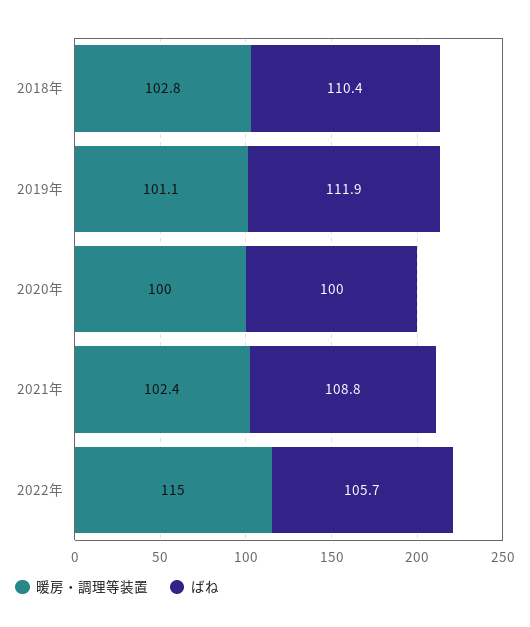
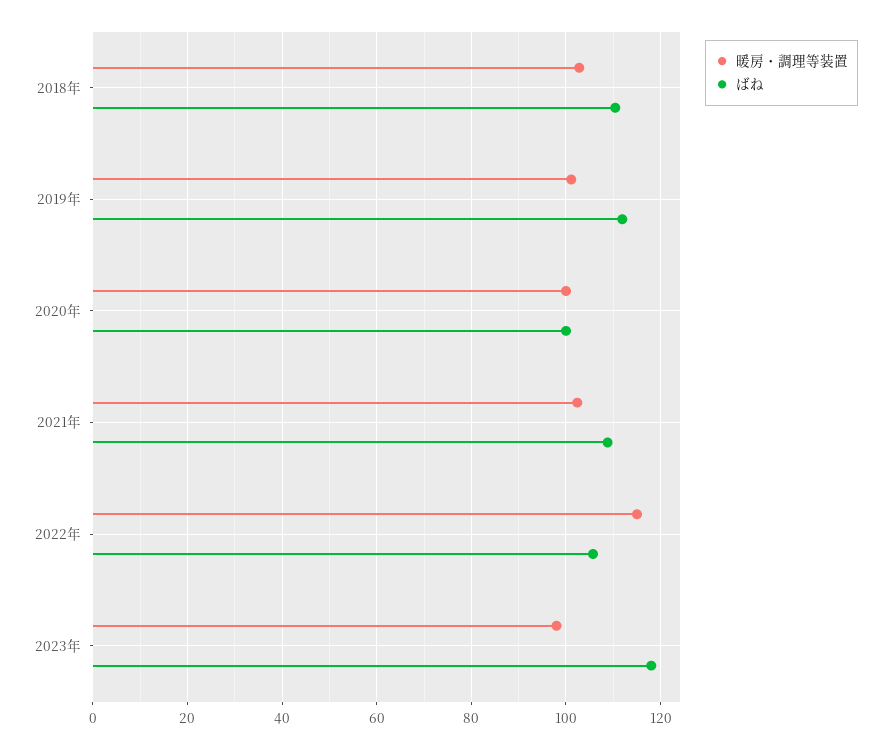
暖房・調理等装置, 2023年: none -> 98
ばね, 2023年: none -> 118

